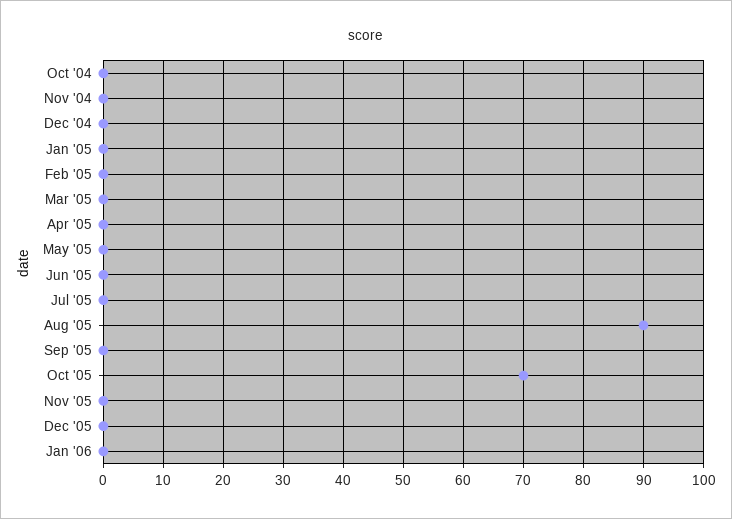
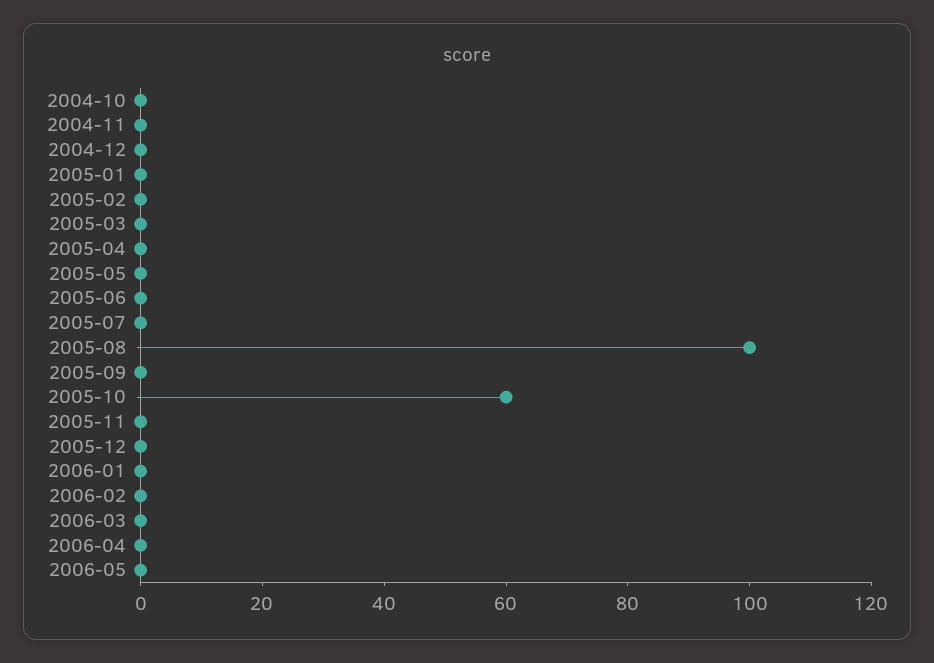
Aug '05: 90 -> 100
Oct '05: 70 -> 60
2006-02: none -> 0
2006-03: none -> 0
2006-04: none -> 0
2006-05: none -> 0

